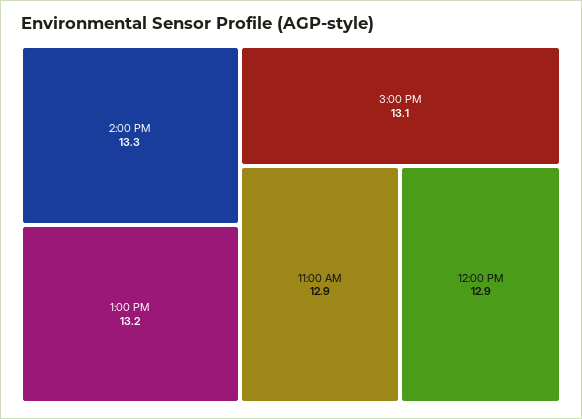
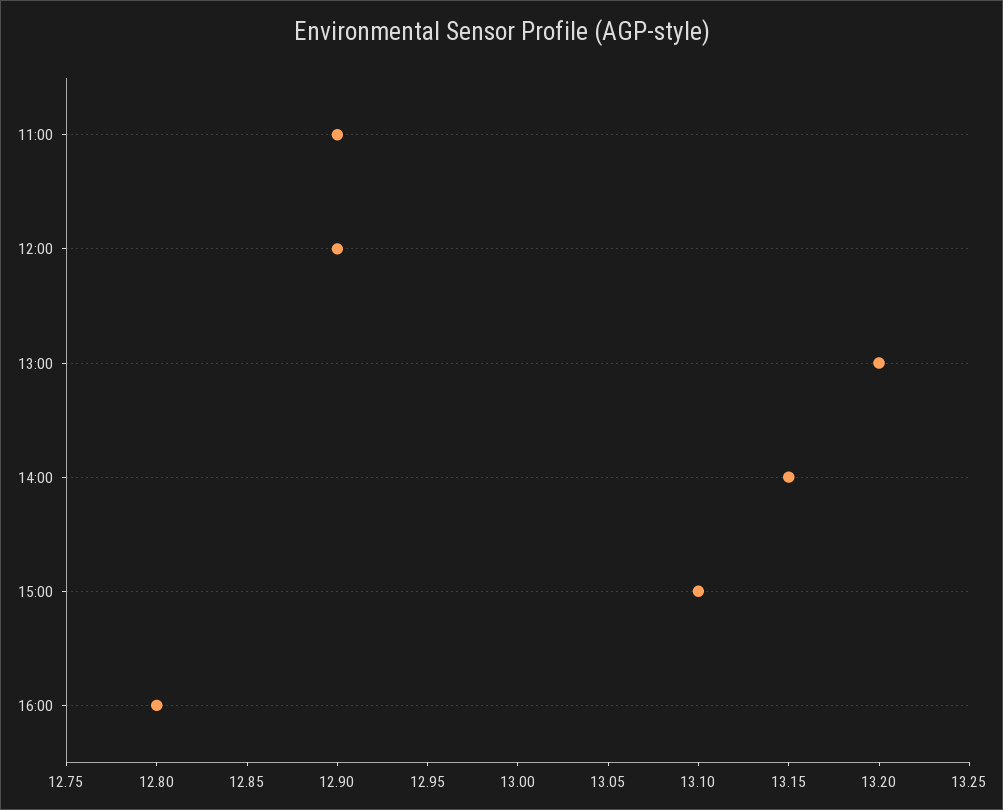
2:00 PM: 13.3 -> 13.15
16:00: none -> 12.8

